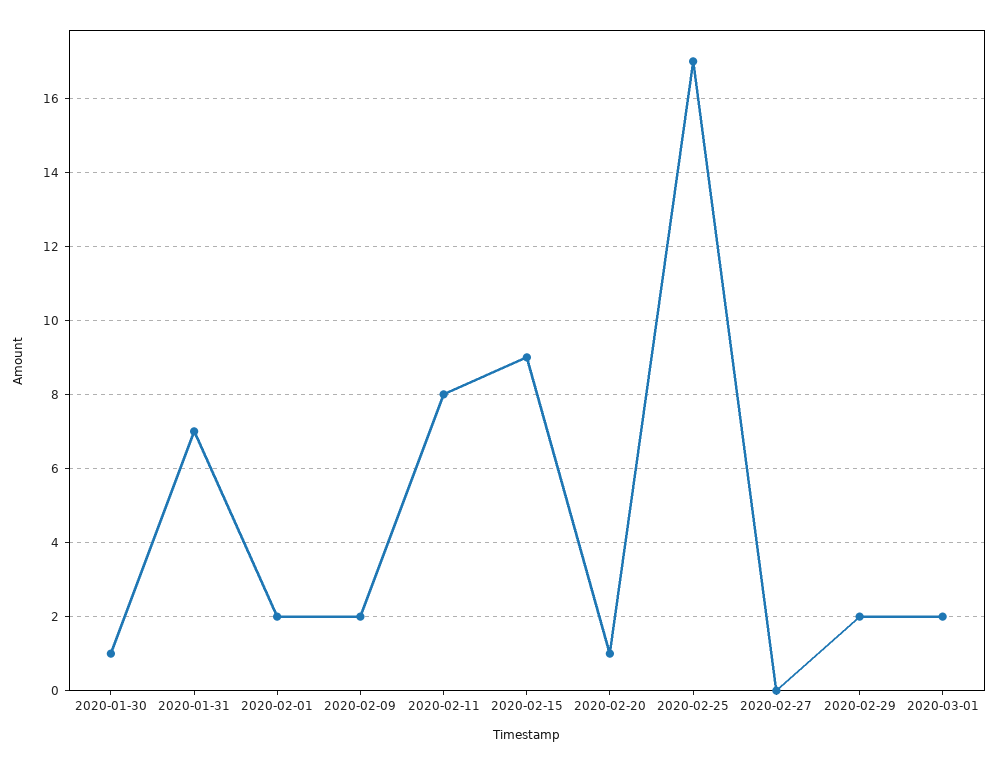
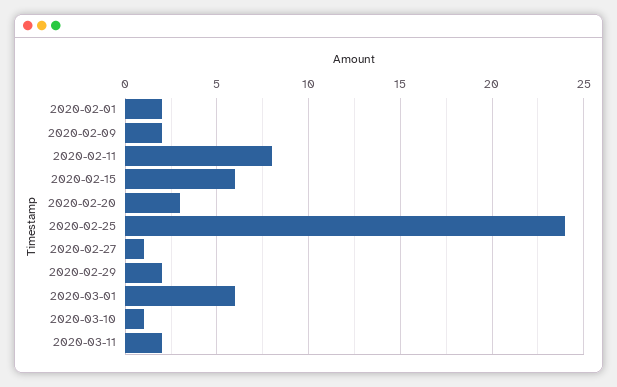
2020-01-30: 1 -> none
2020-01-31: 7 -> none
2020-02-15: 9 -> 6
2020-02-20: 1 -> 3
2020-02-25: 17 -> 24
2020-02-27: 0 -> 1
2020-03-01: 2 -> 6
2020-03-10: none -> 1
2020-03-11: none -> 2

